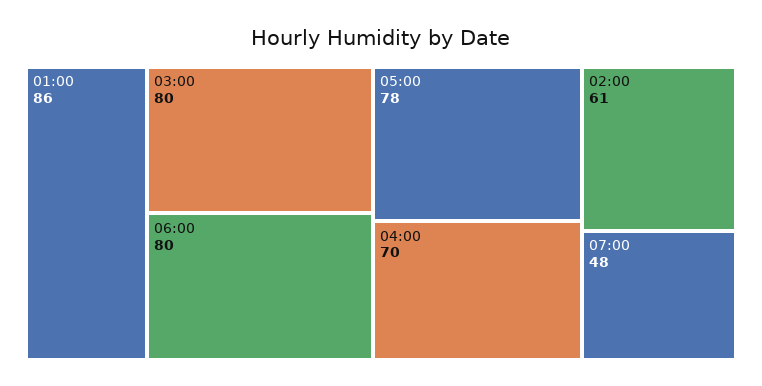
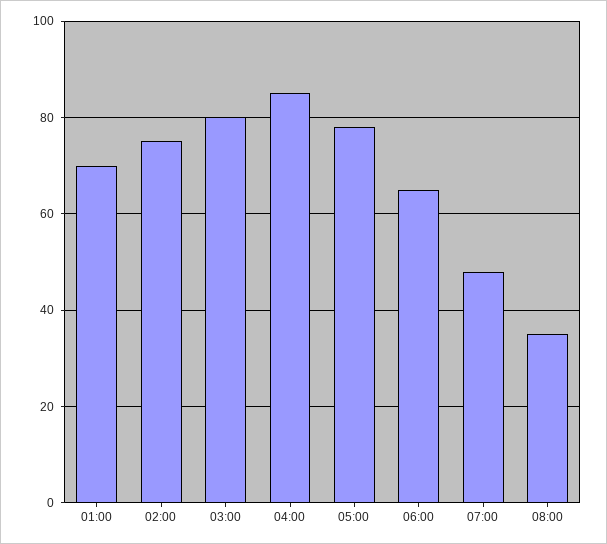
01:00: 86 -> 70
06:00: 80 -> 65
04:00: 70 -> 85
02:00: 61 -> 75
08:00: none -> 35

